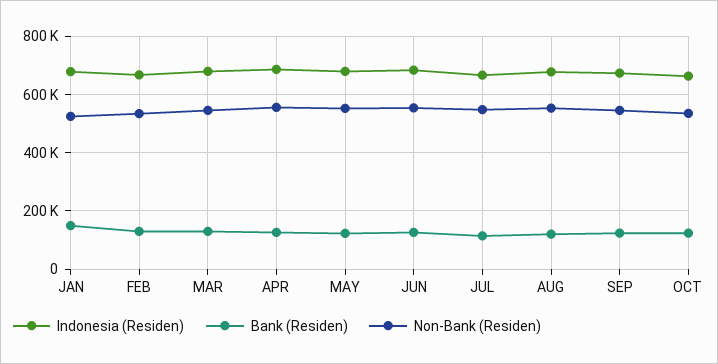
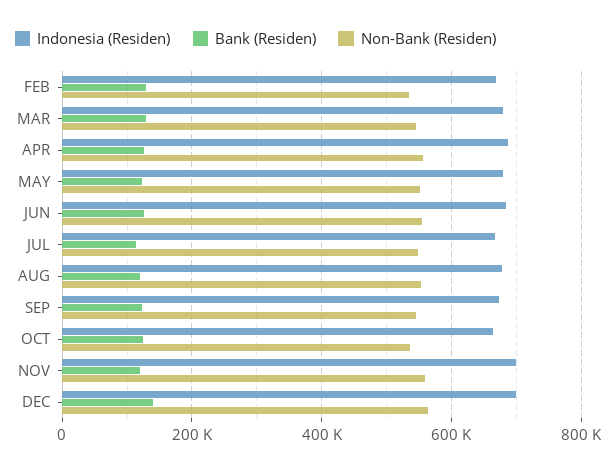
Indonesia (Residen), JAN: 675000 -> none
Bank (Residen), JAN: 150000 -> none
Non-Bank (Residen), JAN: 525000 -> none
Indonesia (Residen), NOV: none -> 700000
Bank (Residen), NOV: none -> 120000
Non-Bank (Residen), NOV: none -> 560000
Indonesia (Residen), DEC: none -> 700000
Bank (Residen), DEC: none -> 140000
Non-Bank (Residen), DEC: none -> 560000

